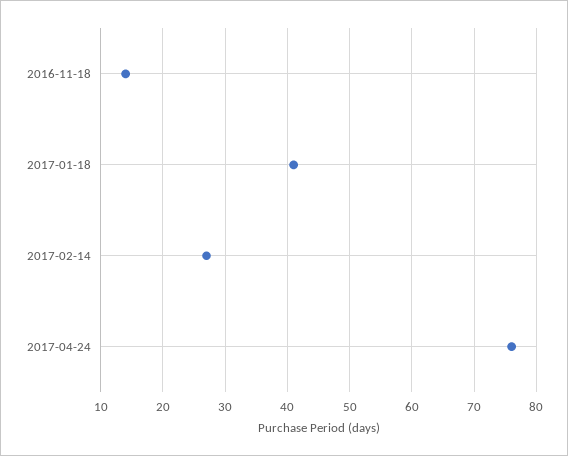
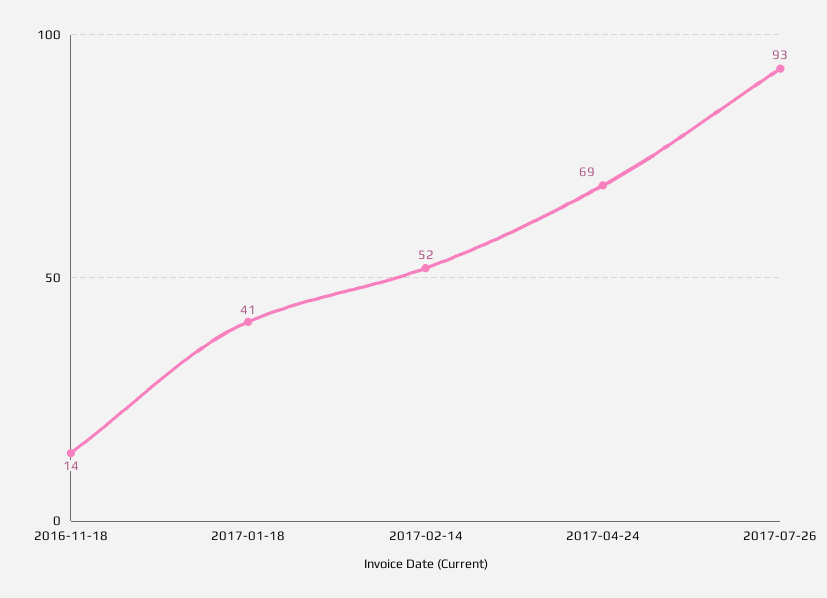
2017-02-14: 27 -> 52
2017-04-24: 76 -> 69
2017-07-26: none -> 93

